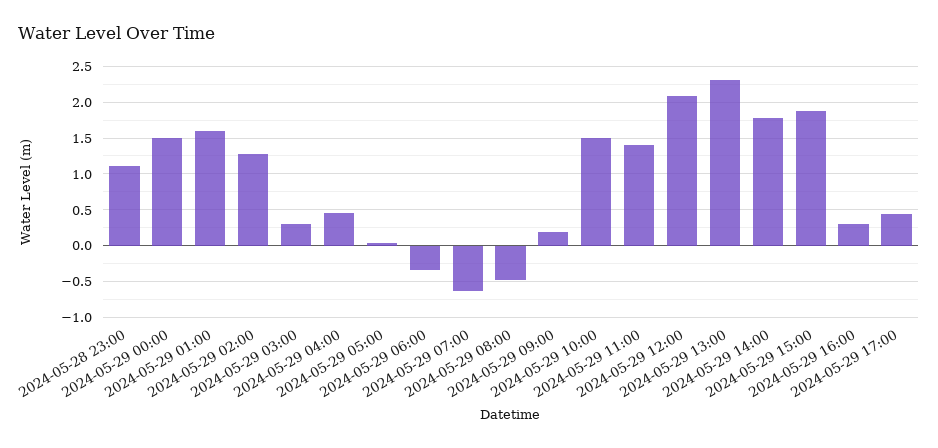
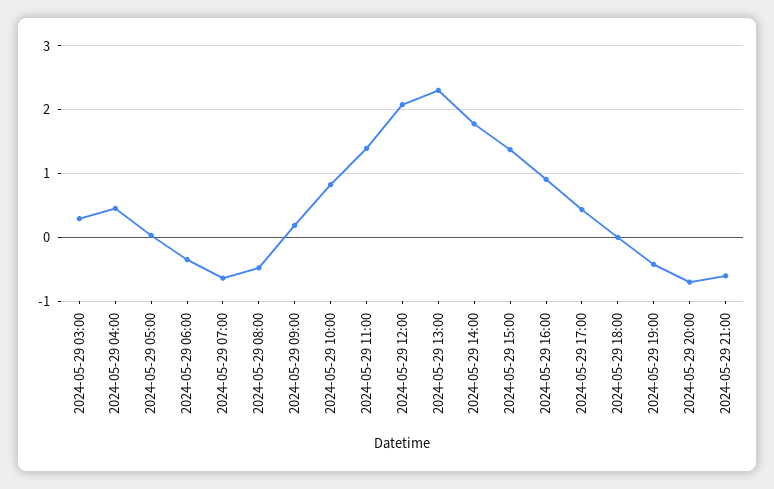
2024-05-28 23:00: 1.1 -> none
2024-05-29 00:00: 1.5 -> none
2024-05-29 01:00: 1.6 -> none
2024-05-29 02:00: 1.3 -> none
2024-05-29 10:00: 1.5 -> 0.8
2024-05-29 15:00: 1.9 -> 1.4
2024-05-29 16:00: 0.3 -> 0.9
2024-05-29 18:00: none -> 0
2024-05-29 19:00: none -> -0.4
2024-05-29 20:00: none -> -0.7
2024-05-29 21:00: none -> -0.6

